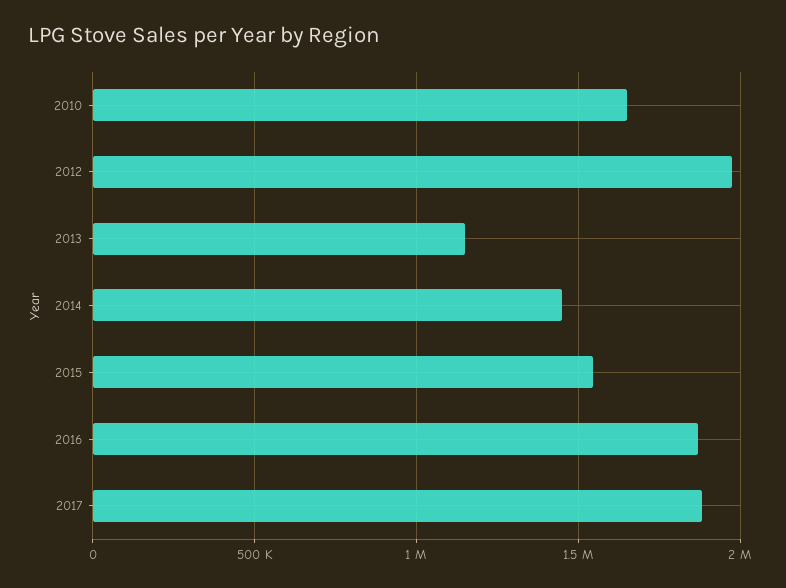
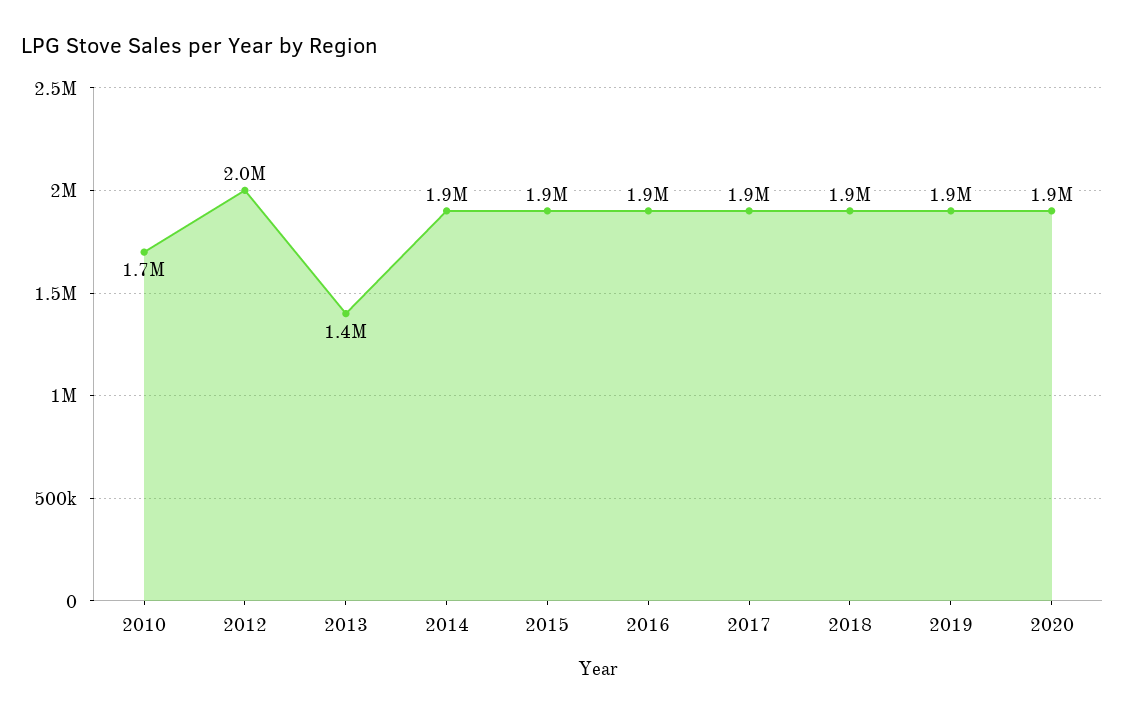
2013: 1150000 -> 1400000
2014: 1450000 -> 1900000
2015: 1550000 -> 1900000
2018: none -> 1900000
2019: none -> 1900000
2020: none -> 1900000

